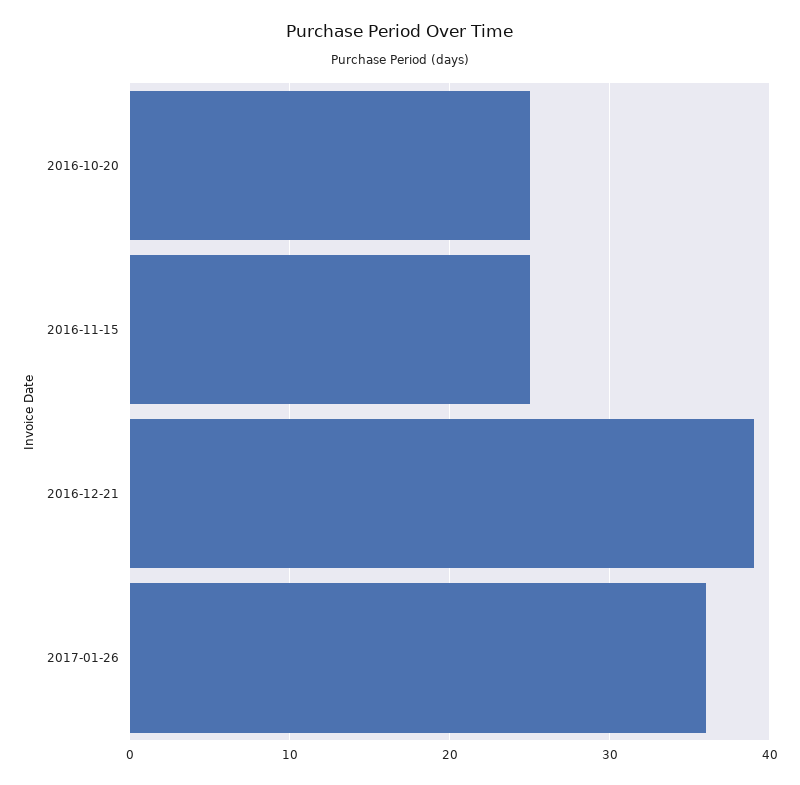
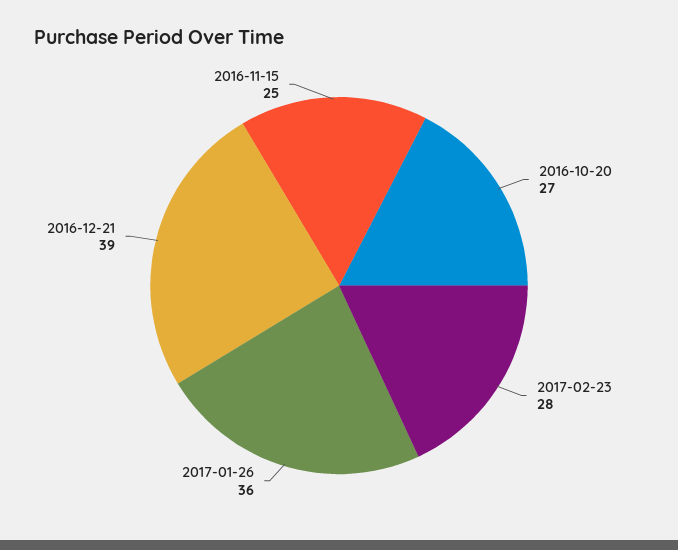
2016-10-20: 25 -> 27
2017-02-23: none -> 28

